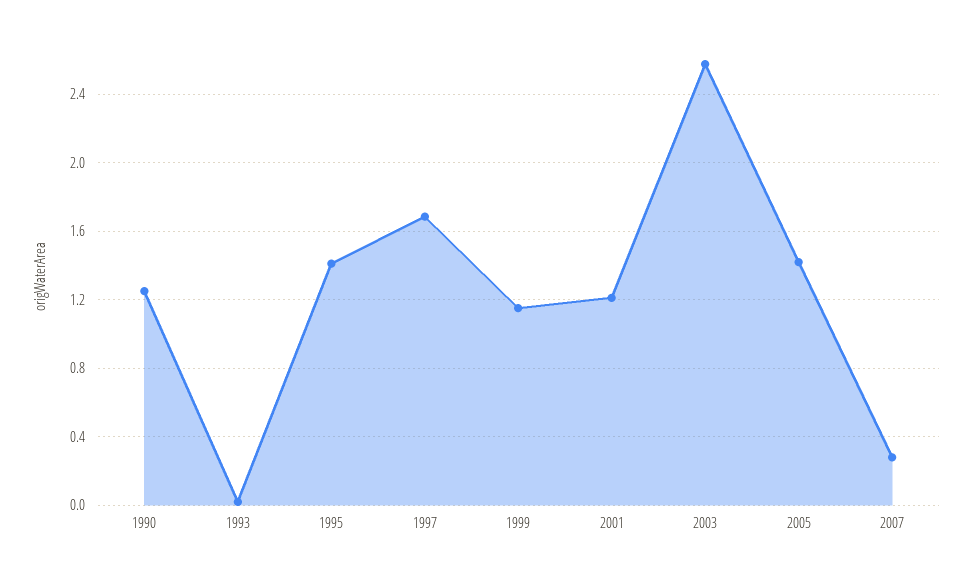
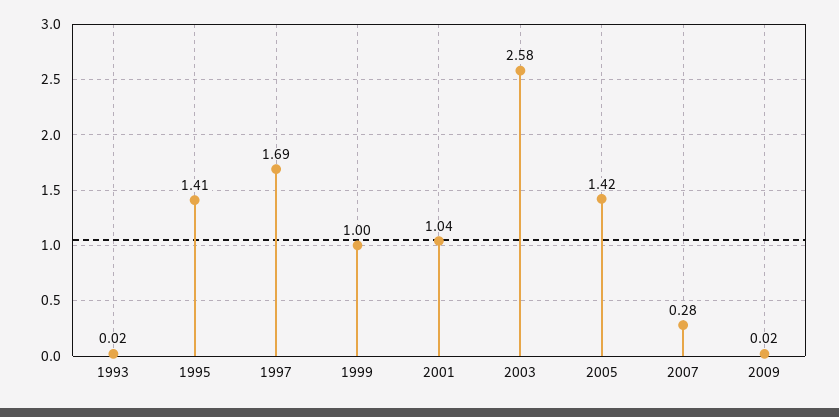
1990: 1.25 -> none
1999: 1.15 -> 1
2001: 1.2 -> 1.04
2009: none -> 0.02

